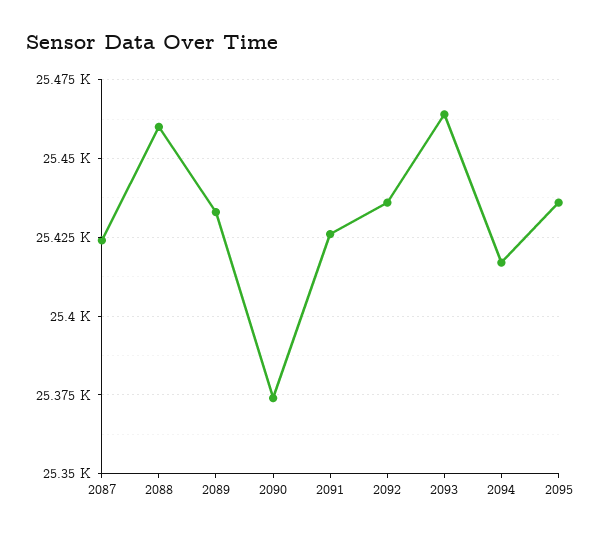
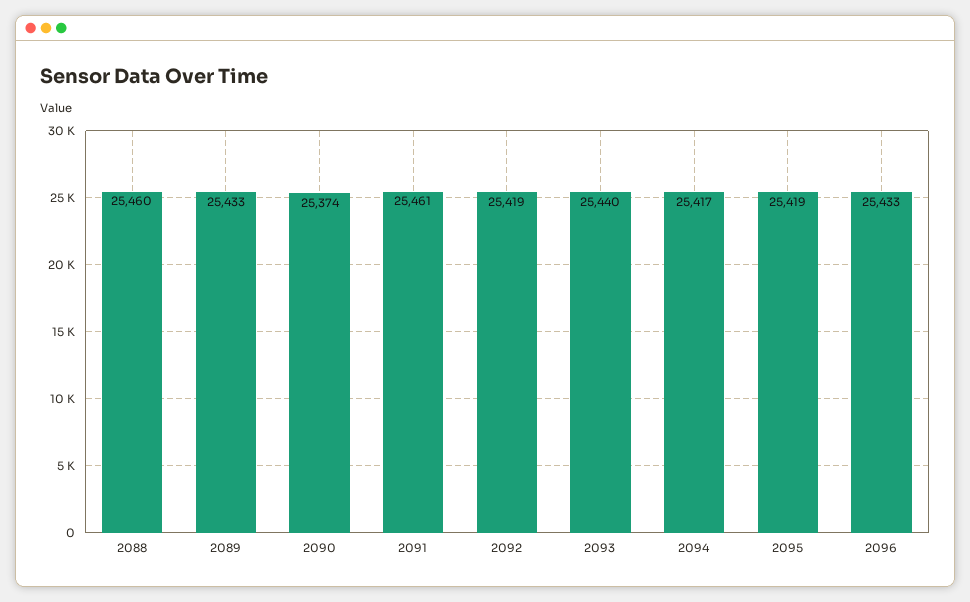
2087: 25425 -> none
2091: 25425 -> 25461
2092: 25435 -> 25419
2093: 25465 -> 25440
2095: 25435 -> 25419
2096: none -> 25433

